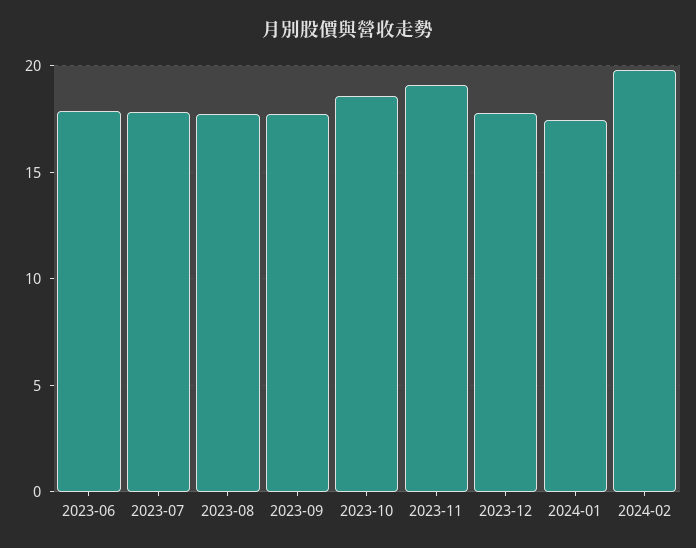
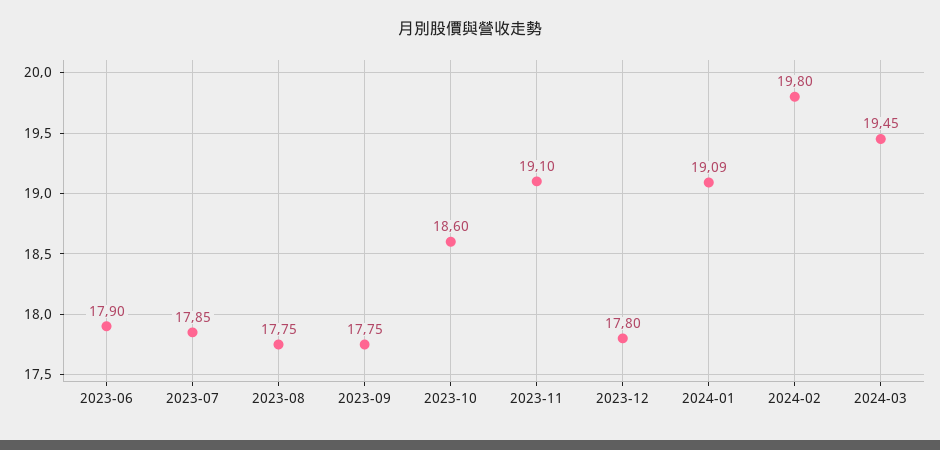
2024-01: 17.5 -> 19.09
2024-03: none -> 19.45

